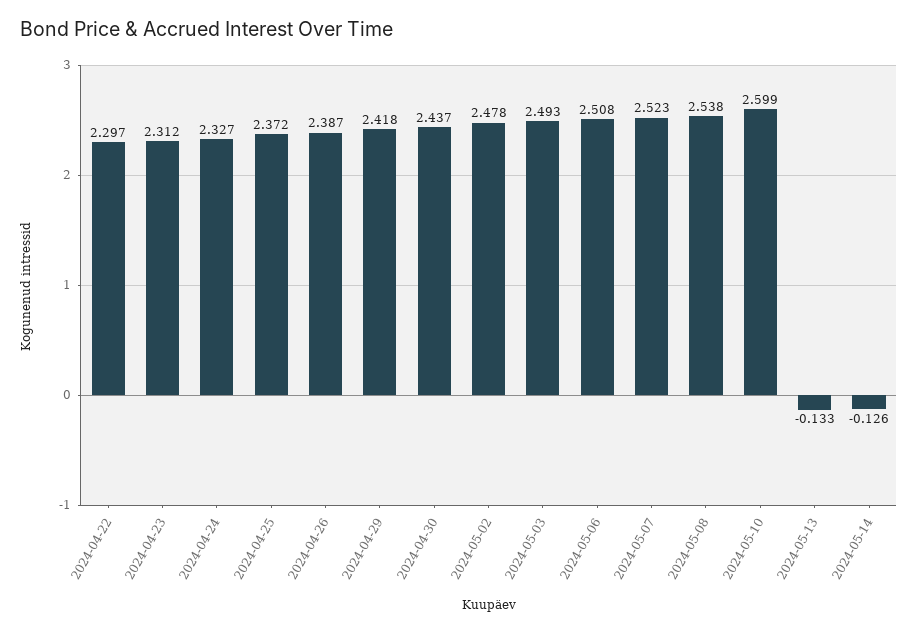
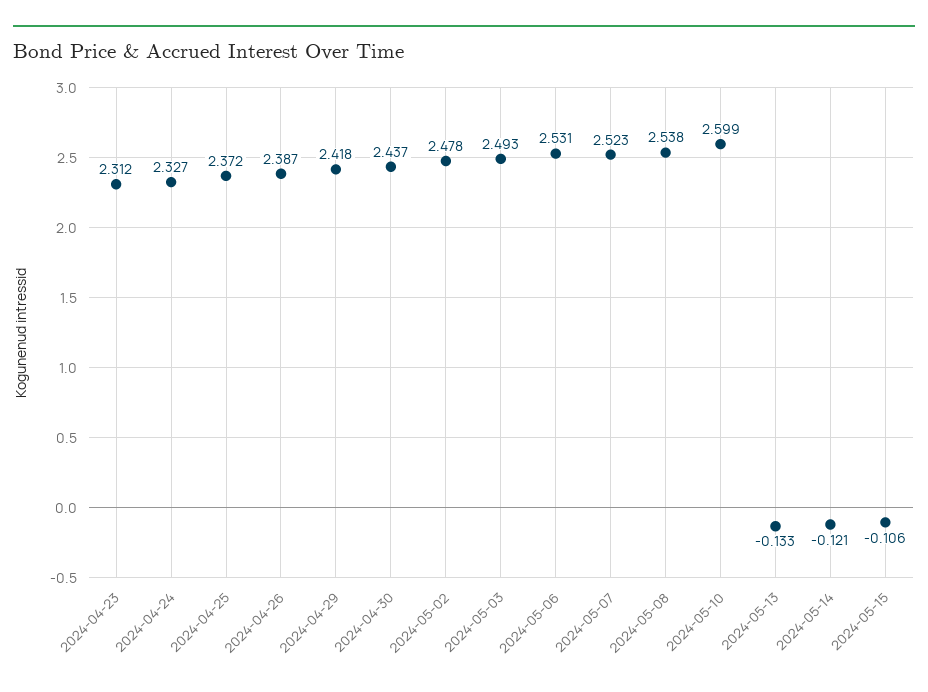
2024-04-22: 2.297 -> none
2024-05-06: 2.508 -> 2.531
2024-05-14: -0.126 -> -0.121
2024-05-15: none -> -0.106

